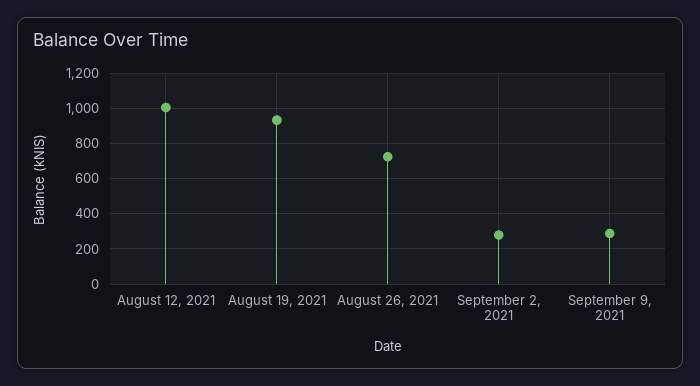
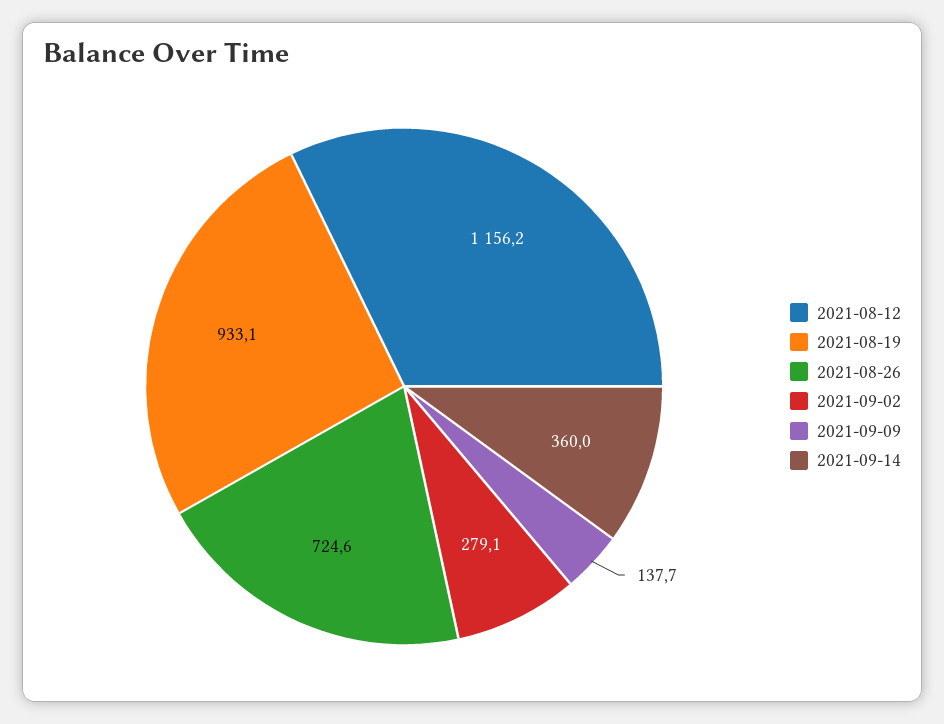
August 12, 2021: 1000 -> 1156.2
September 9, 2021: 300 -> 137.7
2021-09-14: none -> 360

